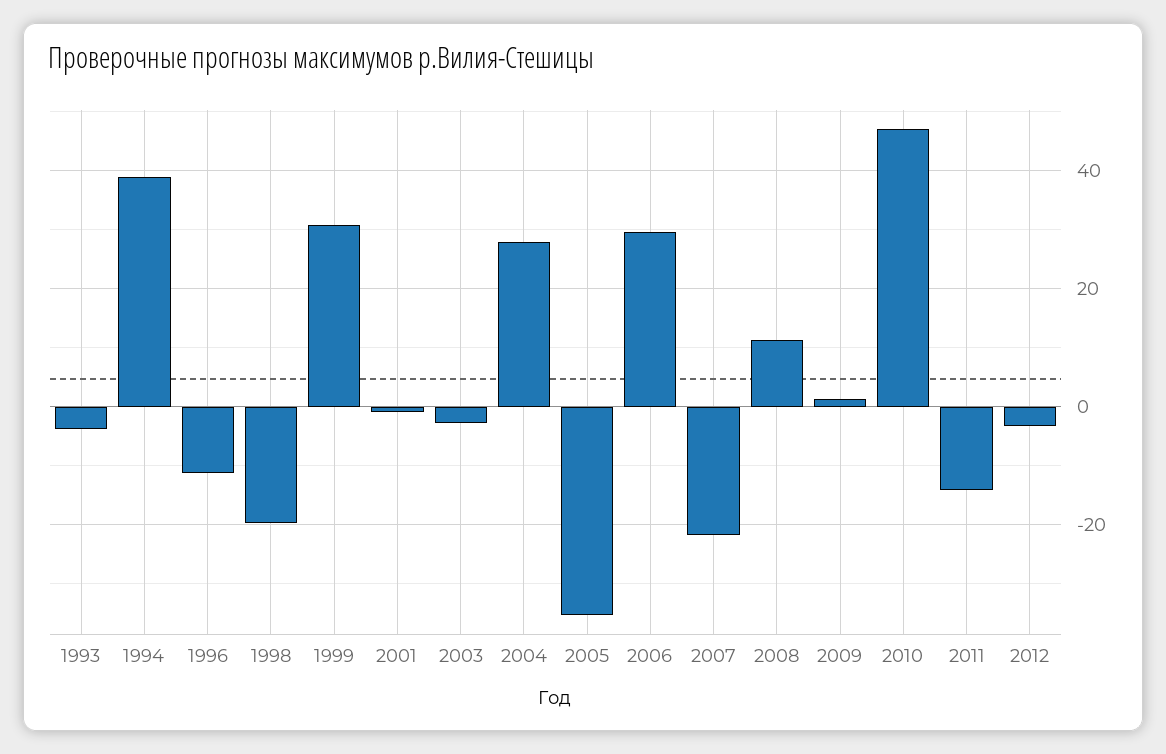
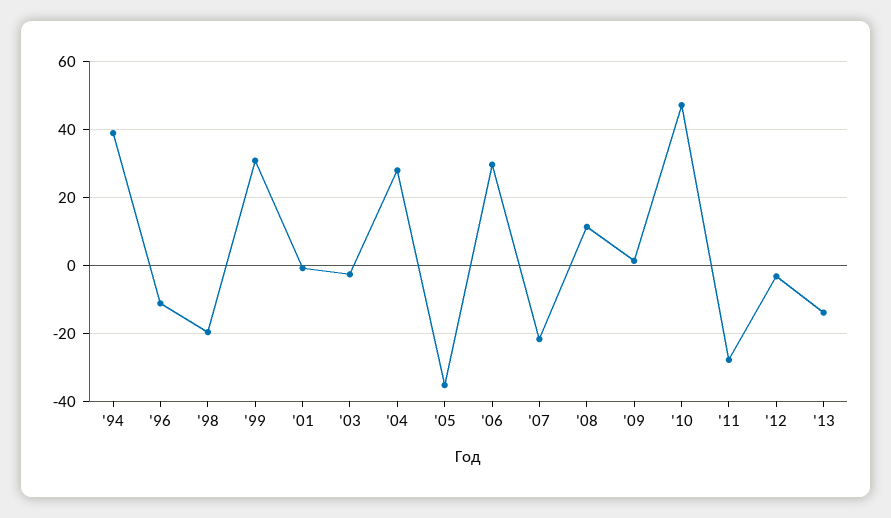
1993: -4 -> none
2011: -14 -> -28
'13: none -> -14

